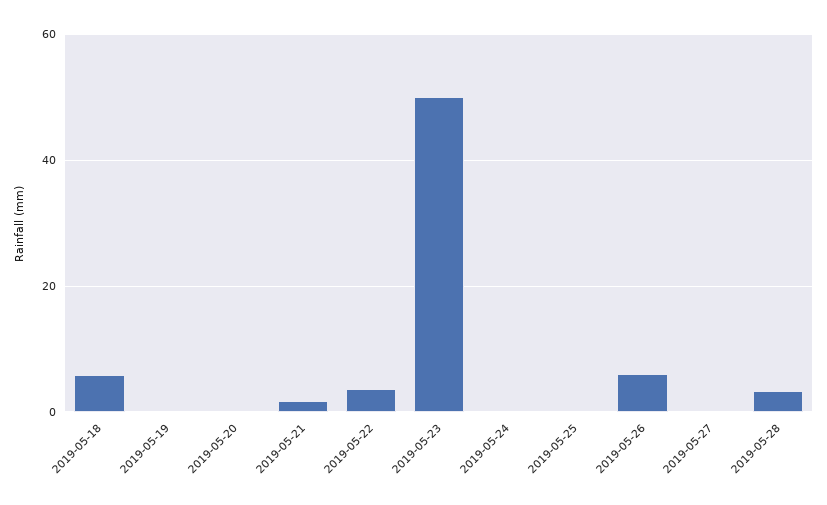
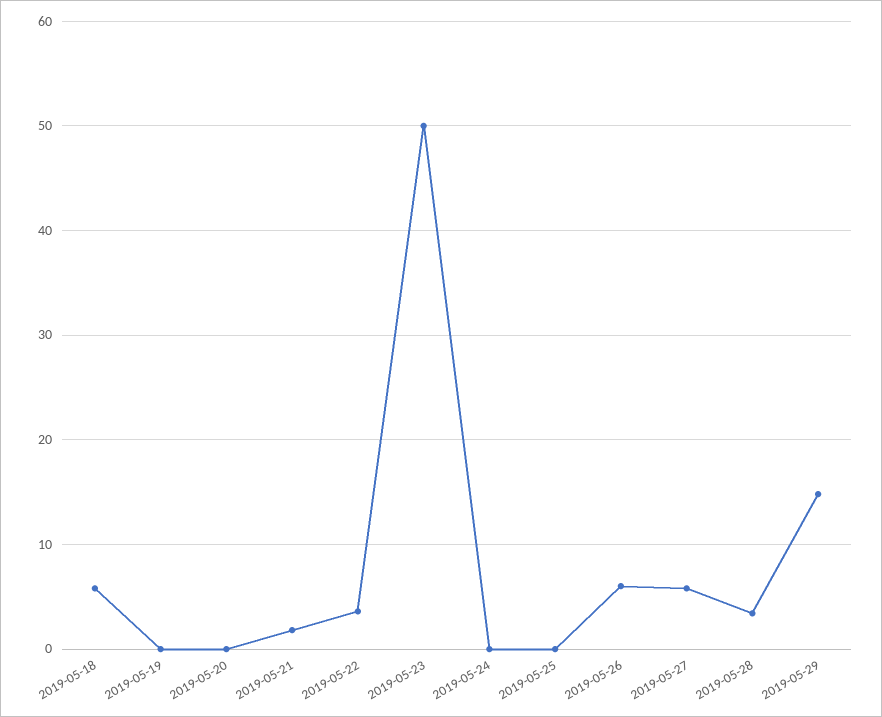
2019-05-27: 0 -> 6
2019-05-29: none -> 15

